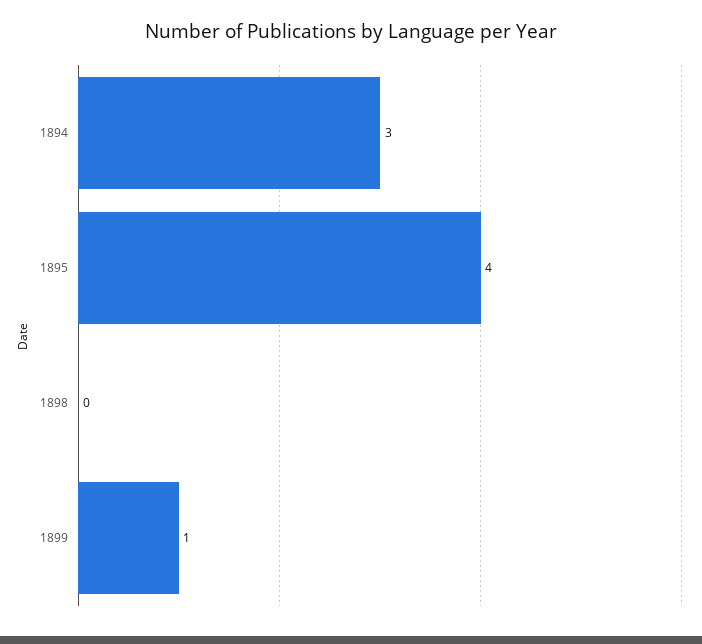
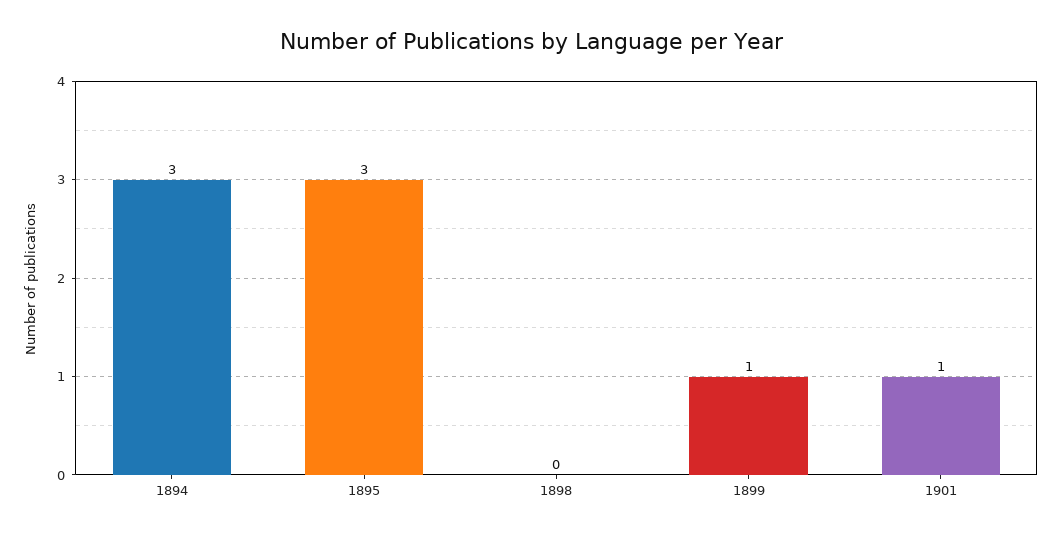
1895: 4 -> 3
1901: none -> 1

